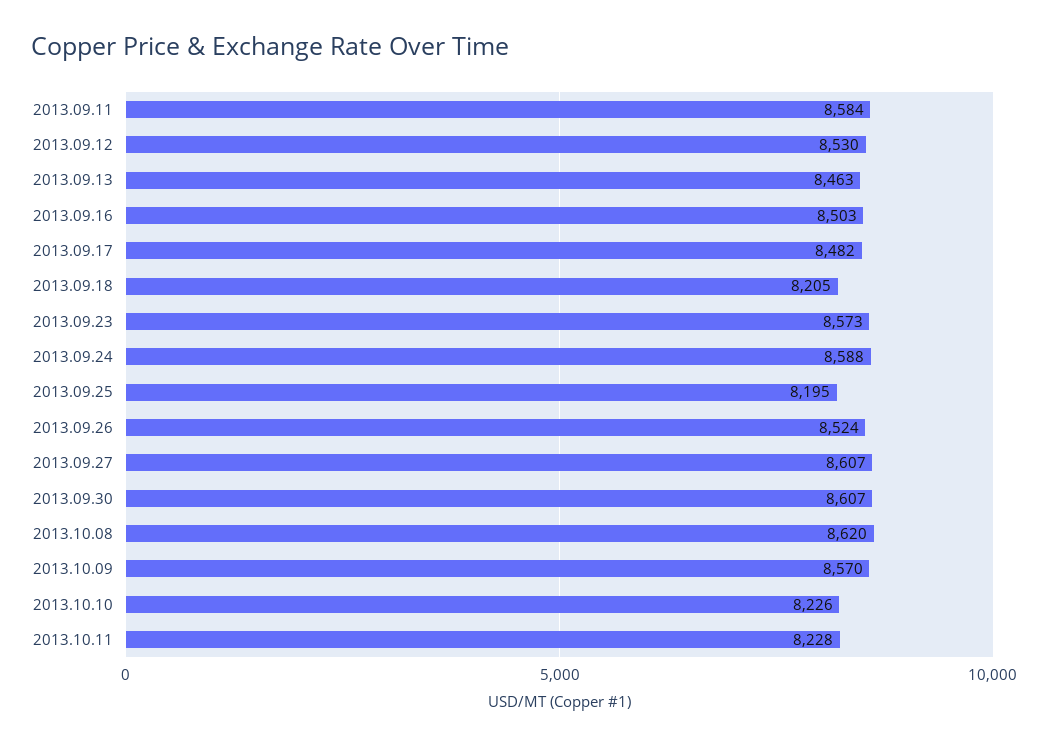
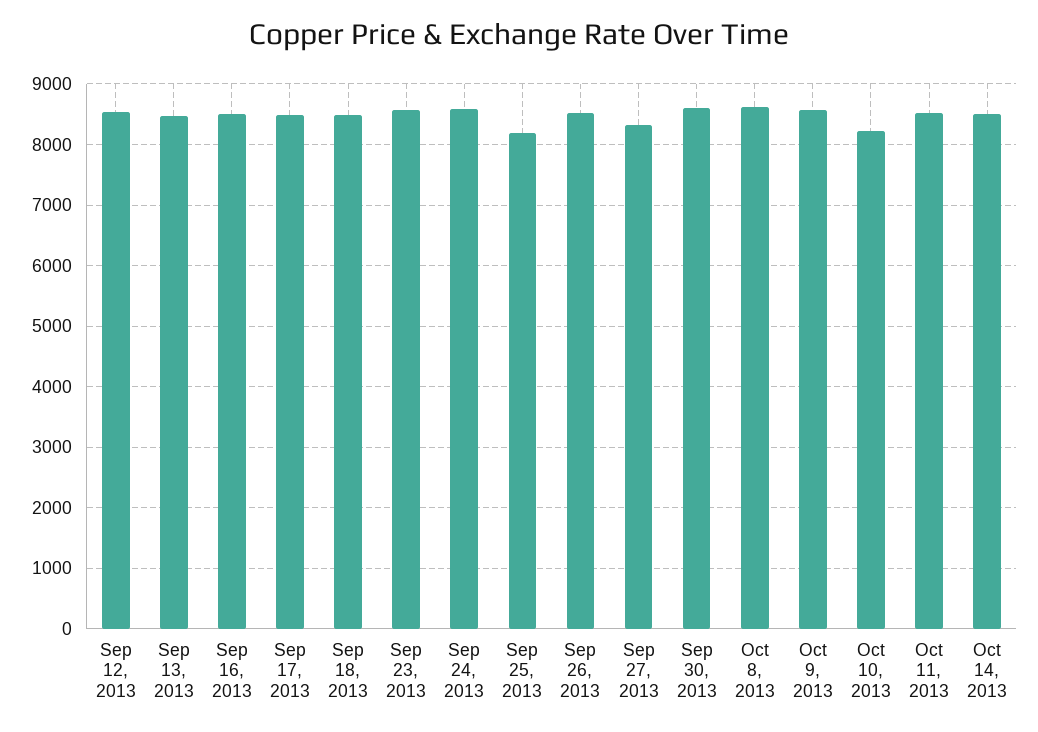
2013.09.11: 8584 -> none
2013.09.18: 8205 -> 8500
2013.09.27: 8607 -> 8300
2013.10.11: 8228 -> 8500
Oct 14, 2013: none -> 8500

